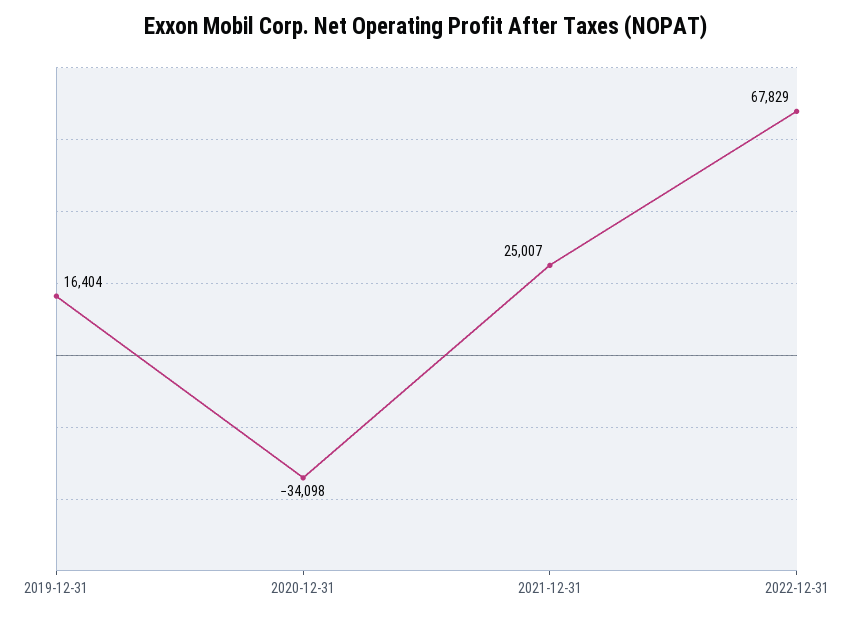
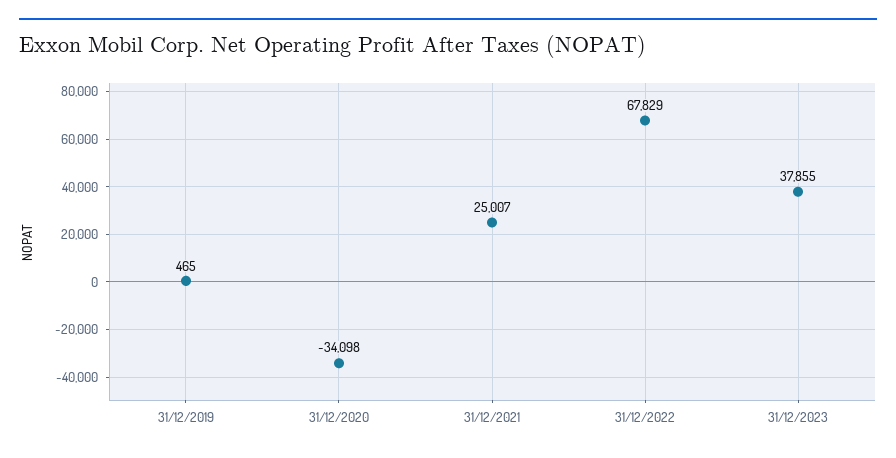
2019-12-31: 16404 -> 465
31/12/2023: none -> 37855

